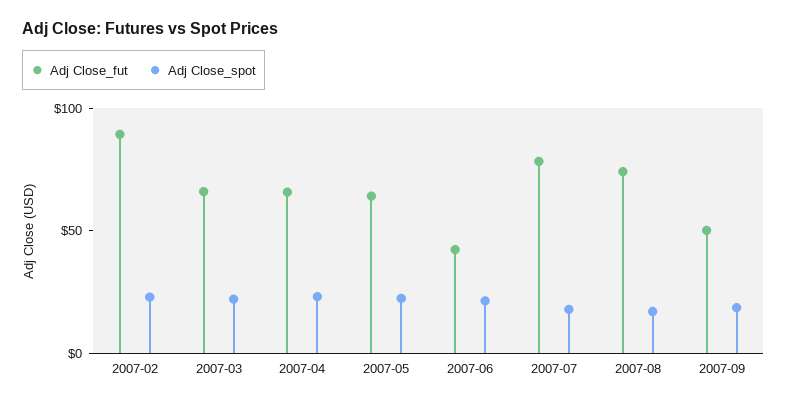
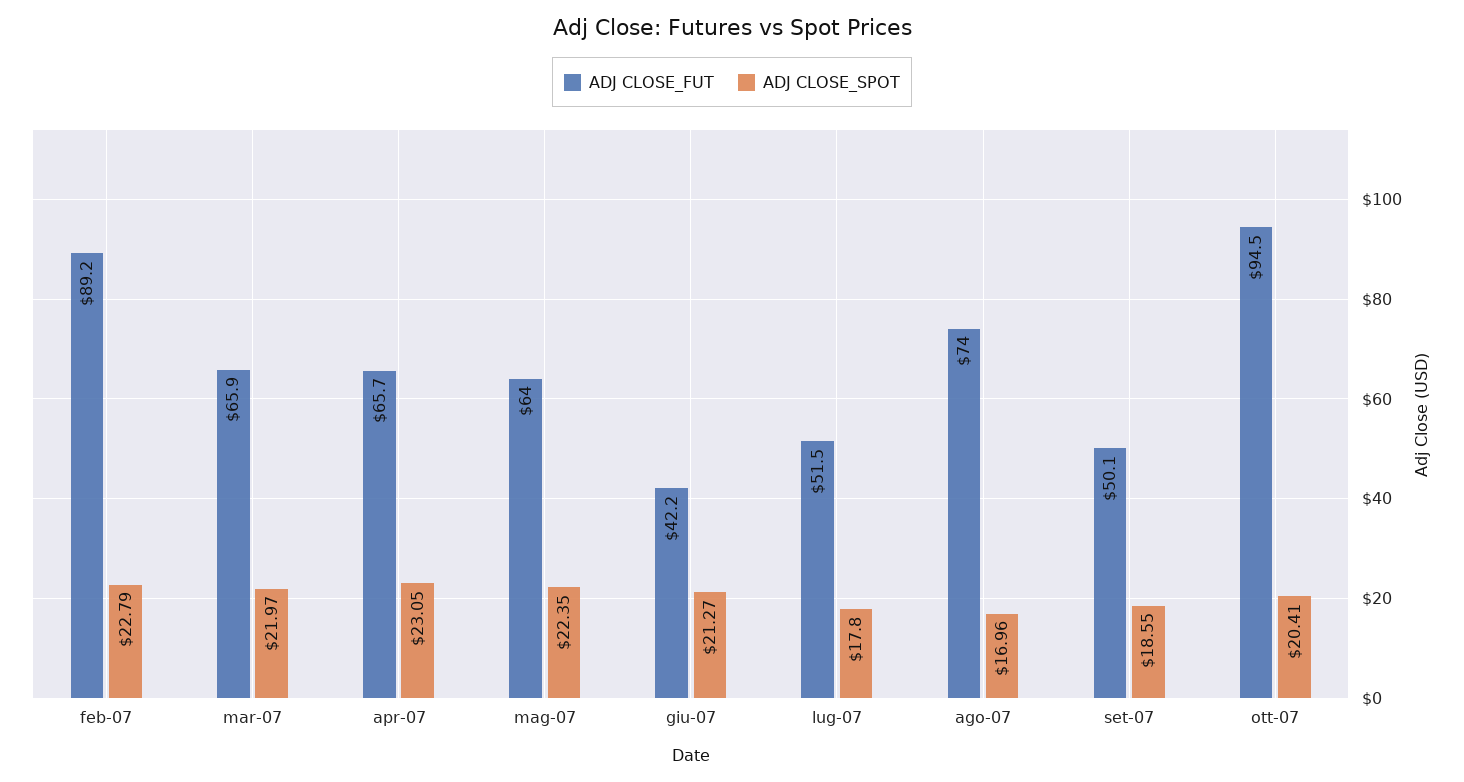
Adj Close_fut, 2007-07: 80 -> 51.5
Adj Close_fut, ott-07: none -> 94.5
Adj Close_spot, ott-07: none -> 20.41

